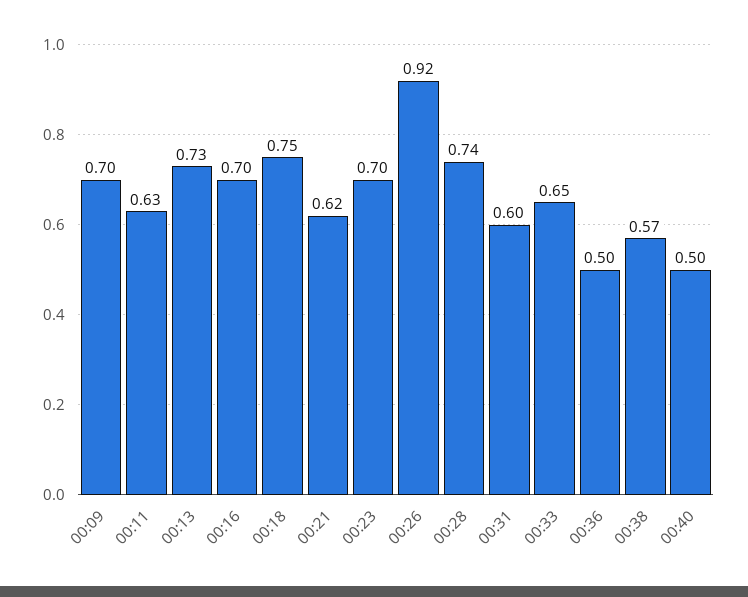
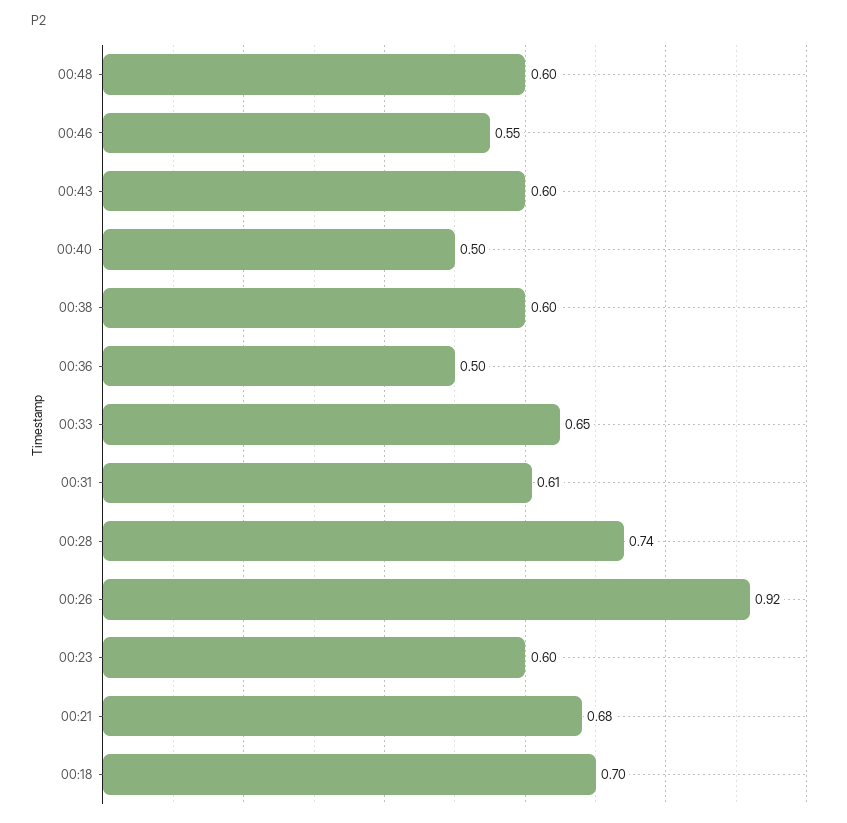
00:09: 0.7 -> none
00:11: 0.63 -> none
00:13: 0.73 -> none
00:16: 0.7 -> none
00:18: 0.75 -> 0.7
00:21: 0.62 -> 0.68
00:23: 0.7 -> 0.6
00:31: 0.6 -> 0.61
00:38: 0.57 -> 0.6
00:48: none -> 0.6
00:46: none -> 0.55
00:43: none -> 0.6

